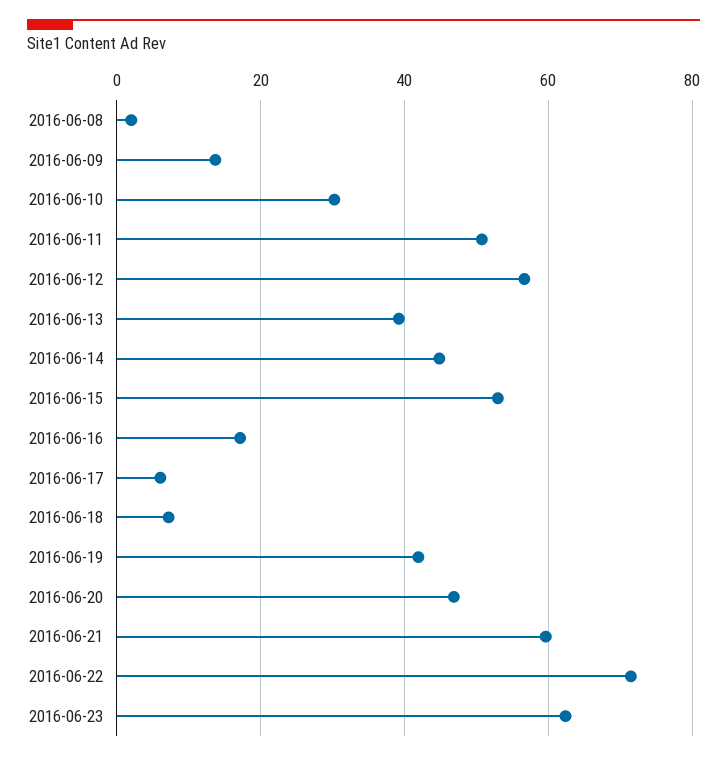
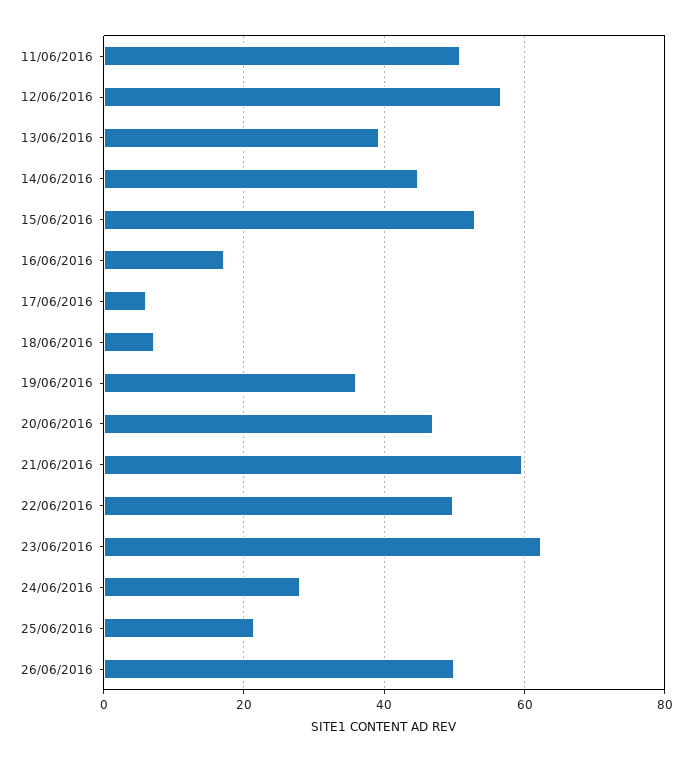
2016-06-08: 2 -> none
2016-06-09: 14 -> none
2016-06-10: 30 -> none
2016-06-19: 42 -> 36
2016-06-22: 72 -> 50
24/06/2016: none -> 28
25/06/2016: none -> 22
26/06/2016: none -> 50

